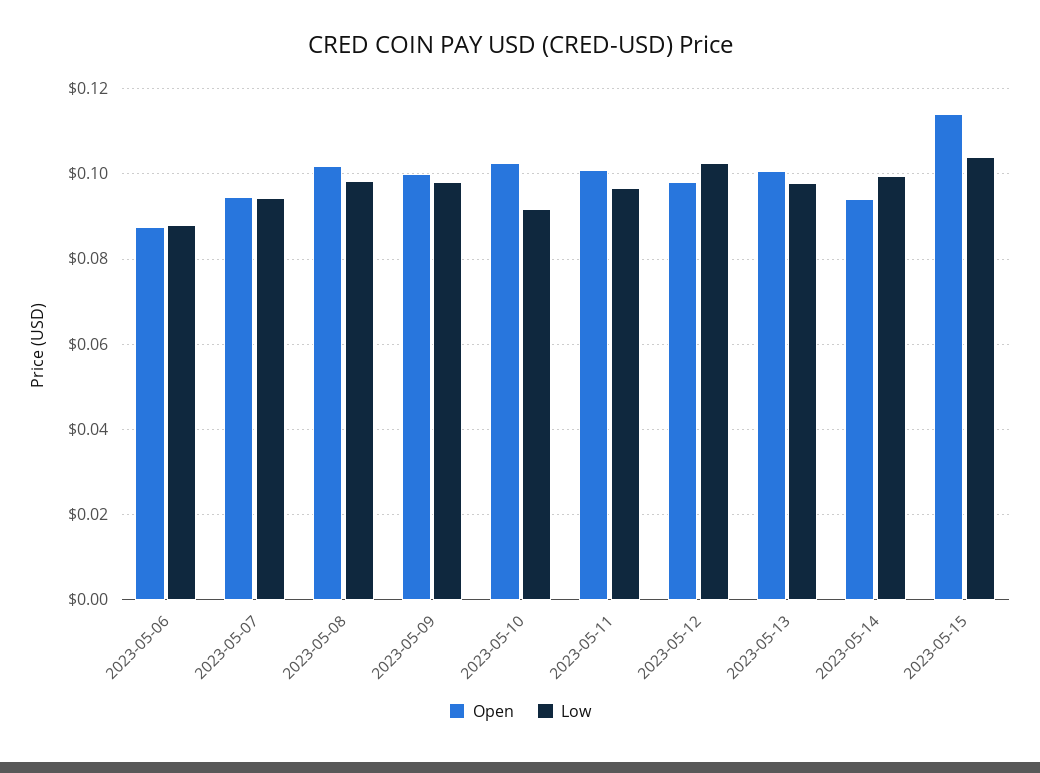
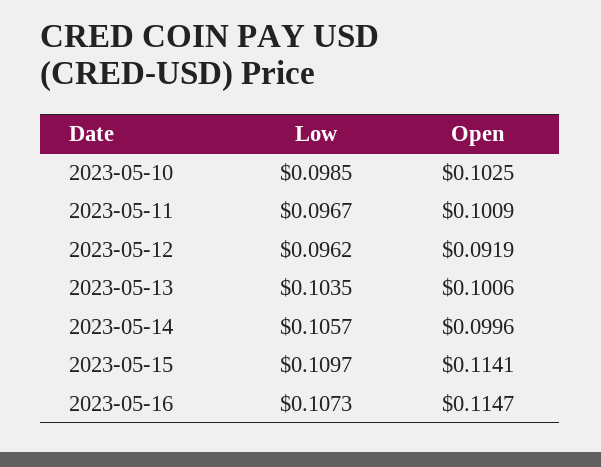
Open, 2023-05-06: 0.088 -> none
Low, 2023-05-06: 0.088 -> none
Open, 2023-05-07: 0.094 -> none
Low, 2023-05-07: 0.094 -> none
Open, 2023-05-08: 0.102 -> none
Low, 2023-05-08: 0.098 -> none
Open, 2023-05-09: 0.1 -> none
Low, 2023-05-09: 0.098 -> none
Low, 2023-05-10: 0.092 -> 0.0985
Open, 2023-05-12: 0.098 -> 0.0919
Low, 2023-05-12: 0.102 -> 0.0962
Low, 2023-05-13: 0.098 -> 0.1035
Open, 2023-05-14: 0.094 -> 0.0996
Low, 2023-05-14: 0.1 -> 0.1057
Low, 2023-05-15: 0.104 -> 0.1097
Low, 2023-05-16: none -> 0.1073
Open, 2023-05-16: none -> 0.1147

